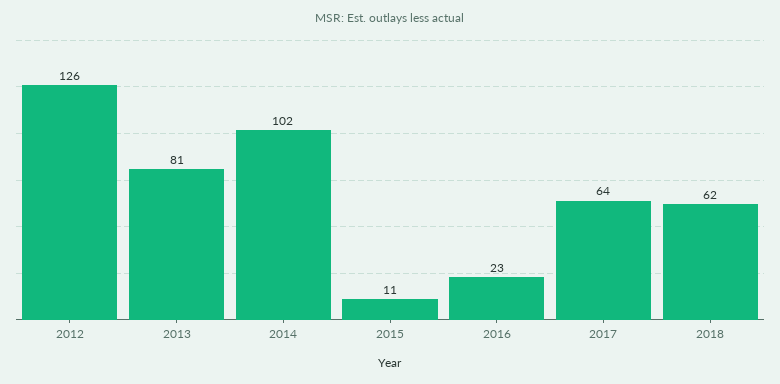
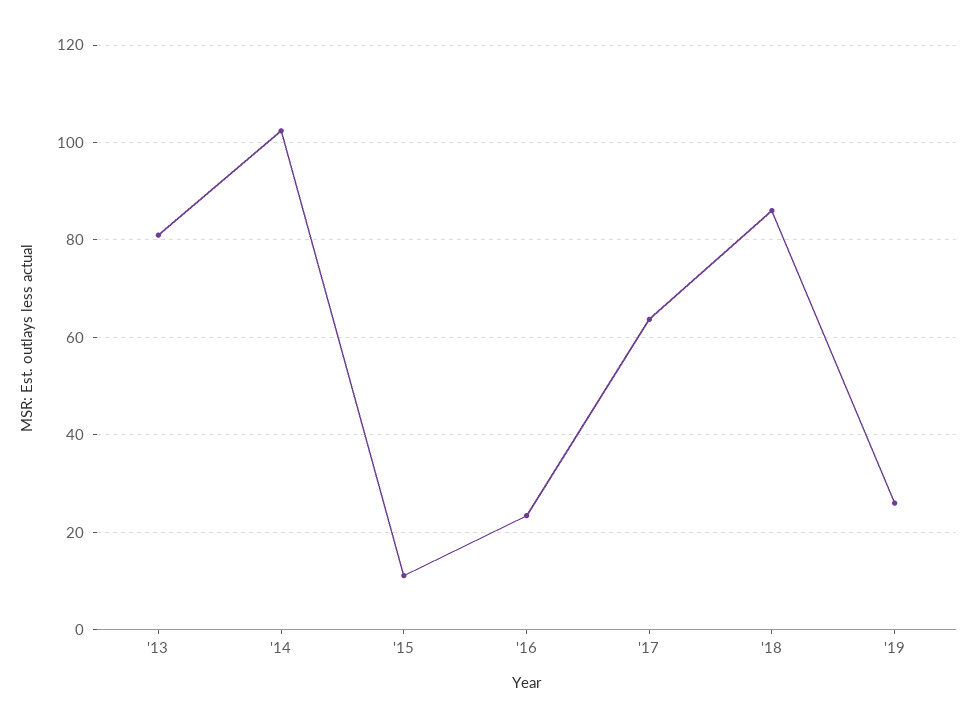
2012: 126 -> none
2018: 62 -> 86
'19: none -> 26

